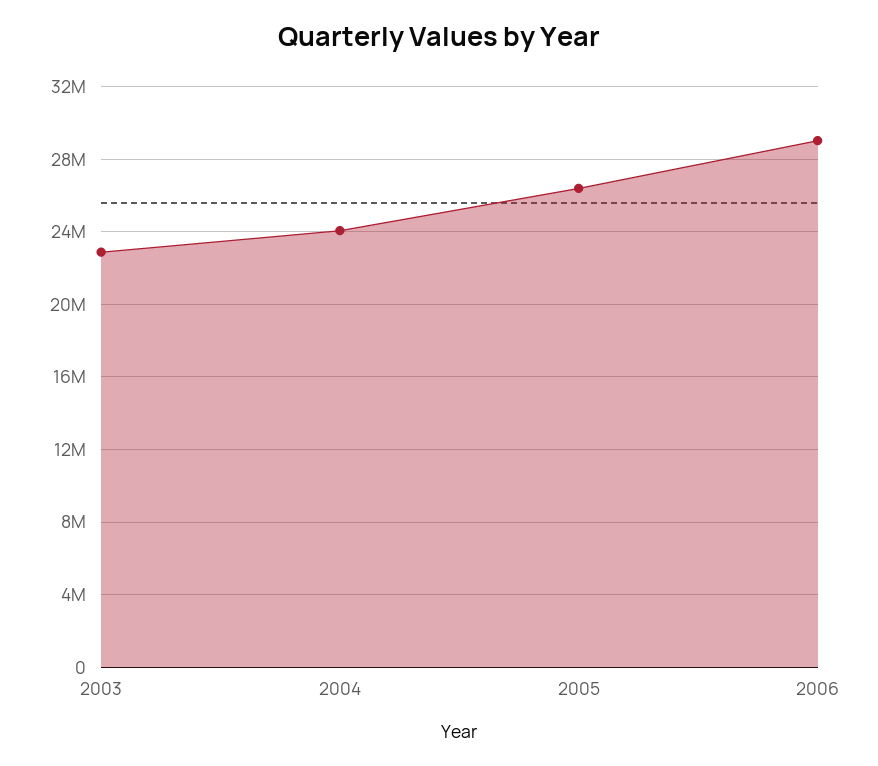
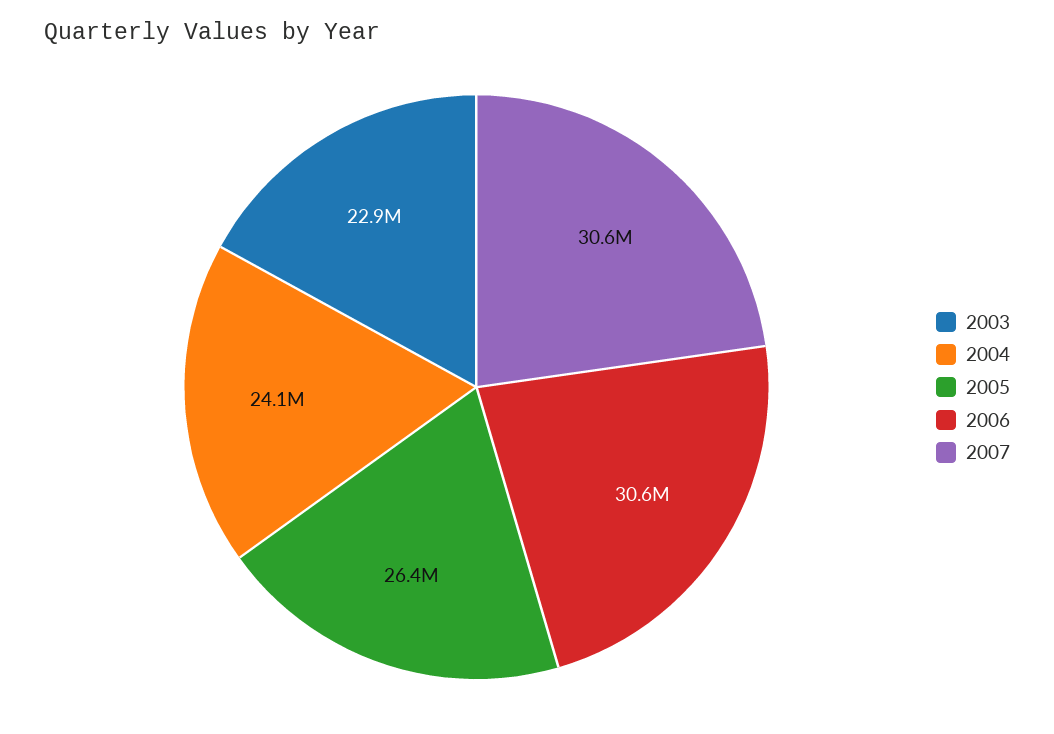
2006: 29000000 -> 30600000
2007: none -> 30600000

